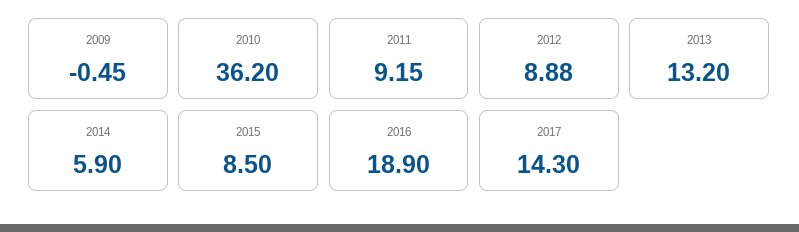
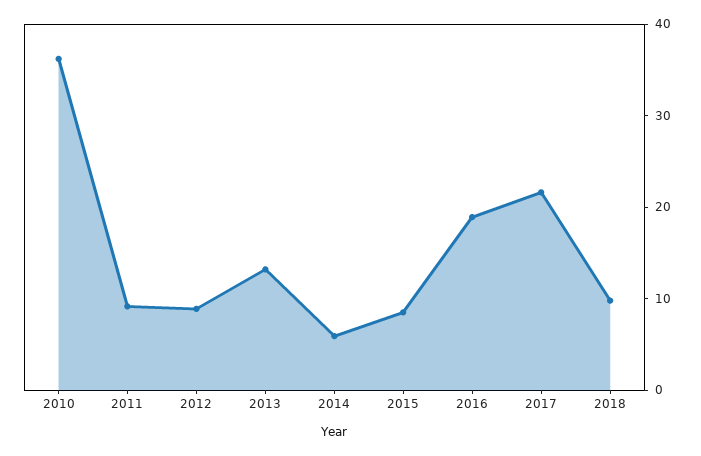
2009: -0.45 -> none
2017: 14.3 -> 22
2018: none -> 10

